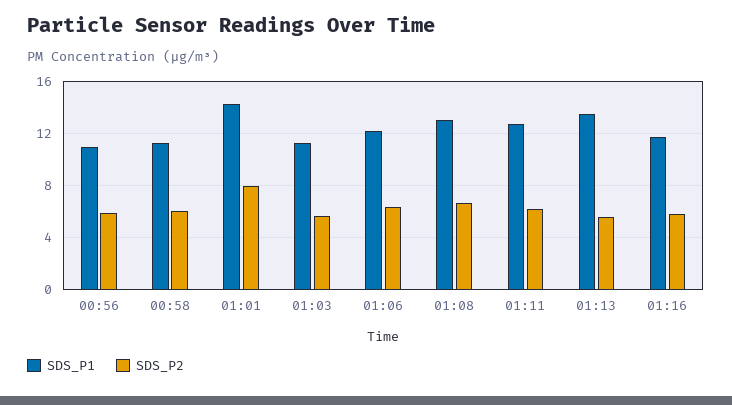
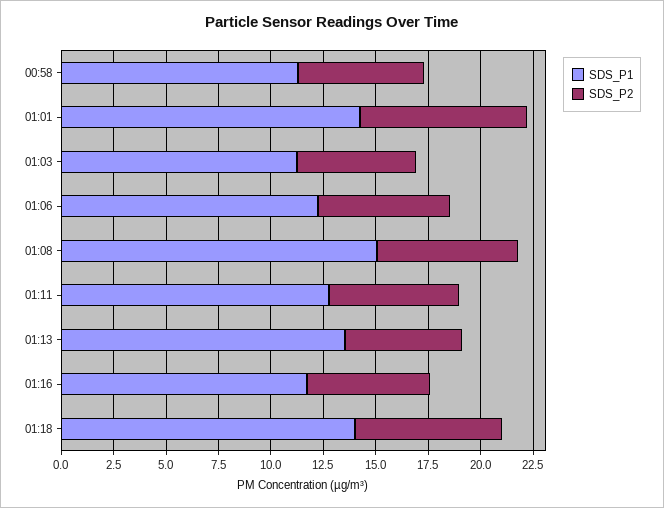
SDS_P1, 00:56: 11 -> none
SDS_P2, 00:56: 6 -> none
SDS_P1, 01:08: 13 -> 15
SDS_P1, 01:18: none -> 14
SDS_P2, 01:18: none -> 7

